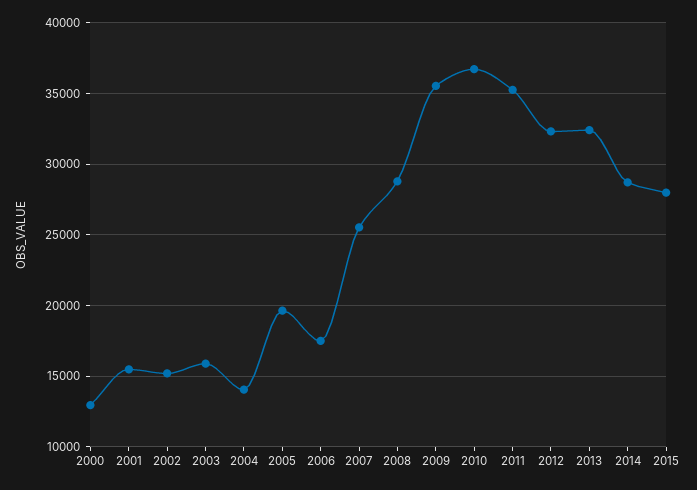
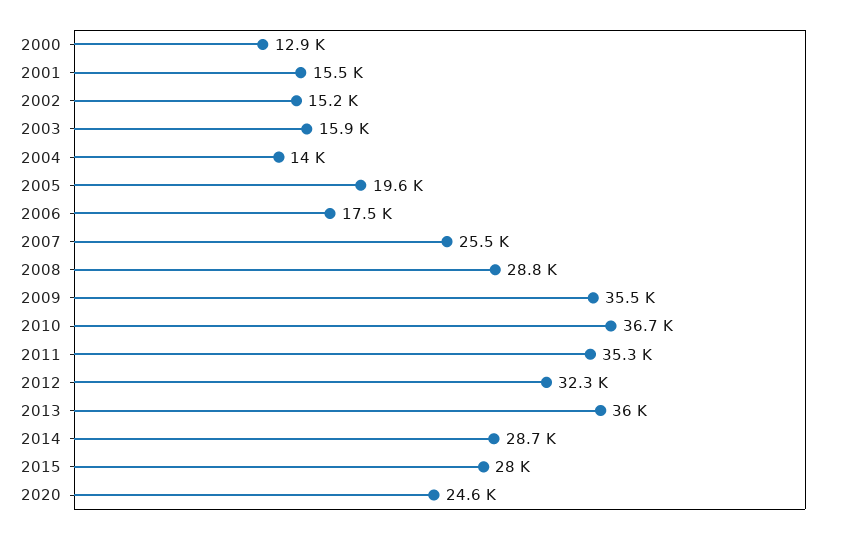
2013: 32500 -> 36000
2020: none -> 24600

